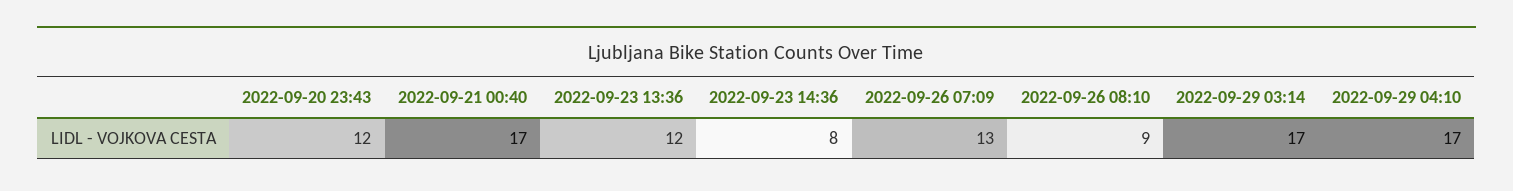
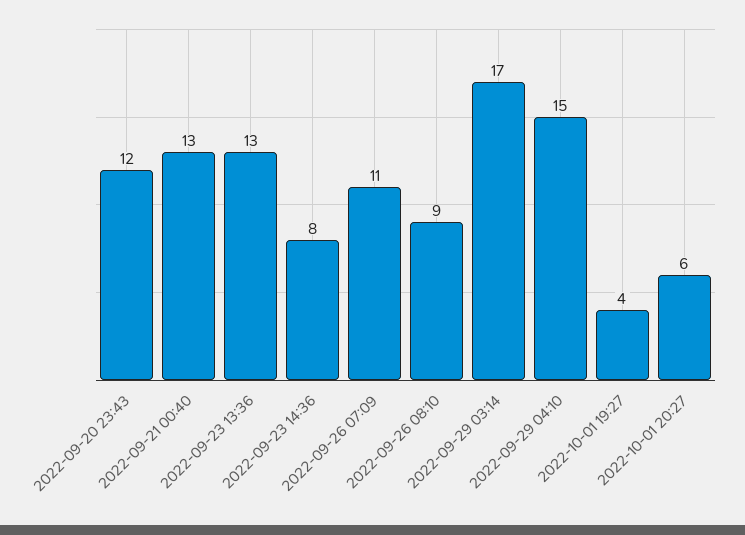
2022-09-21 00:40: 17 -> 13
2022-09-23 13:36: 12 -> 13
2022-09-26 07:09: 13 -> 11
2022-09-29 04:10: 17 -> 15
2022-10-01 19:27: none -> 4
2022-10-01 20:27: none -> 6

